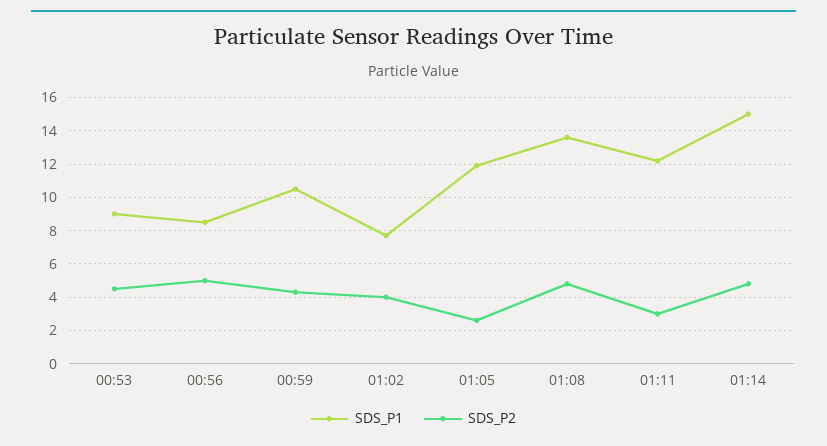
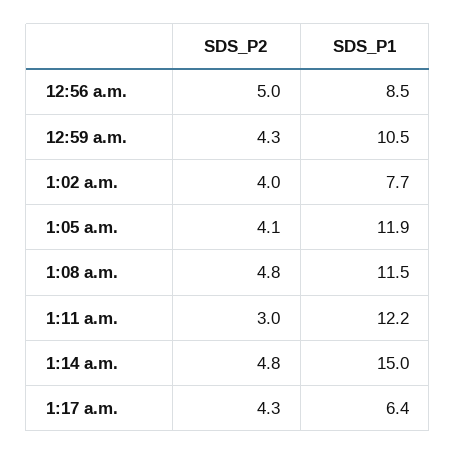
SDS_P1, 00:53: 9 -> none
SDS_P2, 00:53: 4.5 -> none
SDS_P2, 01:05: 2.5 -> 4.1
SDS_P1, 01:08: 13.5 -> 11.5
SDS_P2, 1:17 a.m.: none -> 4.3
SDS_P1, 1:17 a.m.: none -> 6.4

